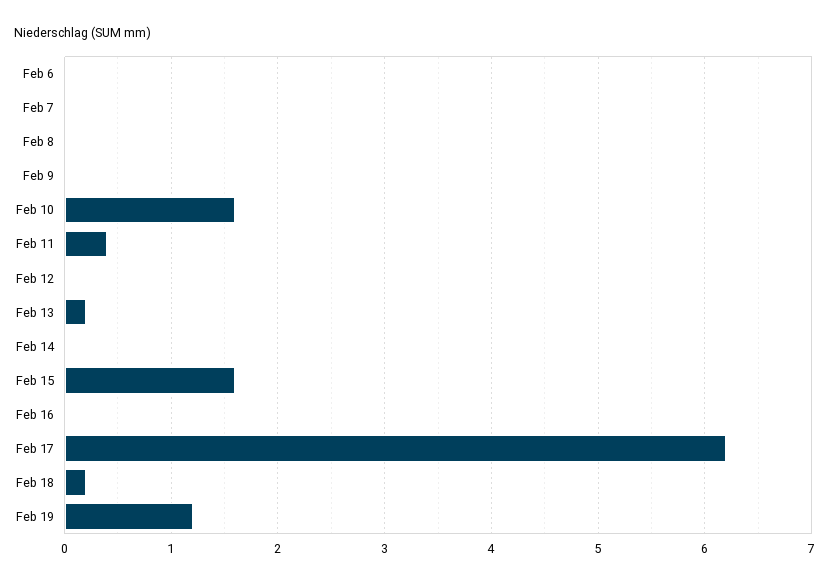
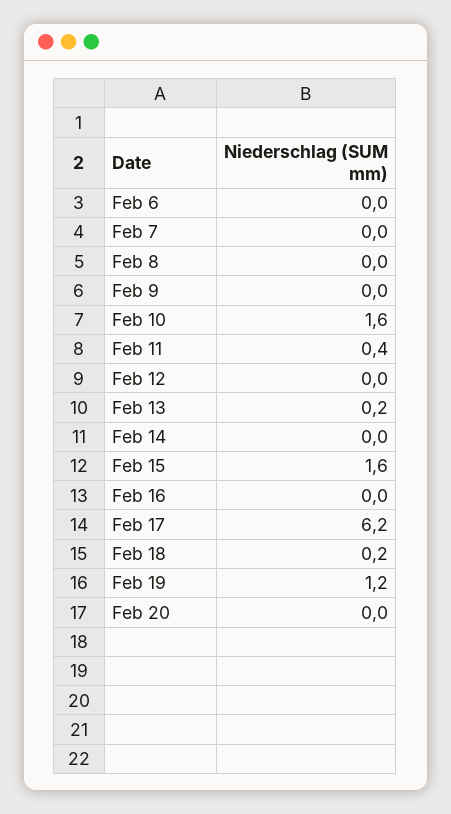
Feb 20: none -> 0

